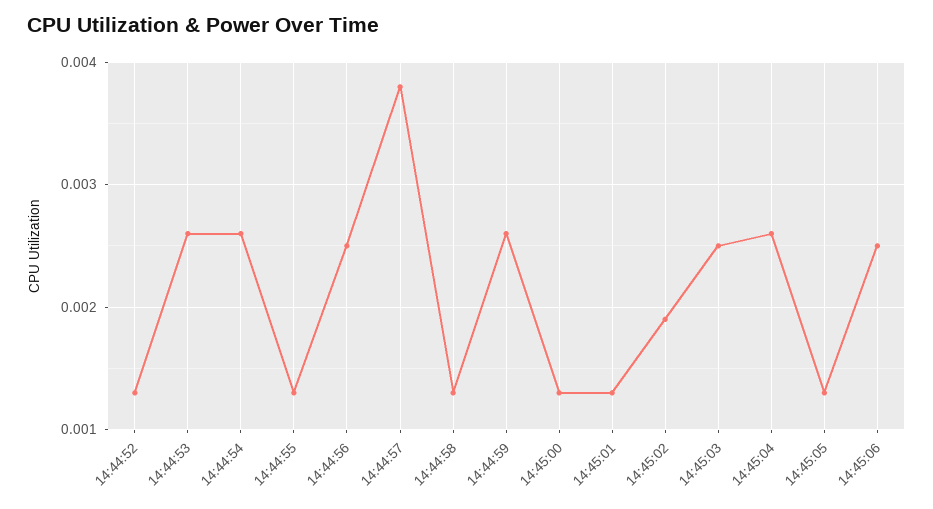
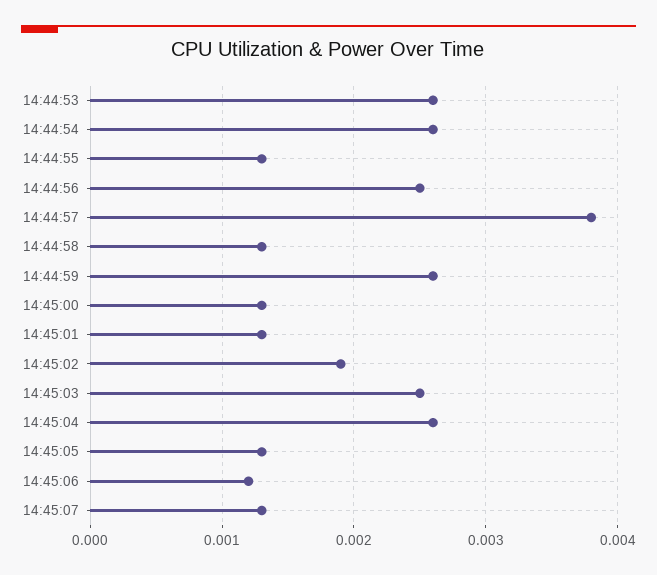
14:44:52: 0.0013 -> none
14:45:06: 0.0025 -> 0.0012
14:45:07: none -> 0.0013

